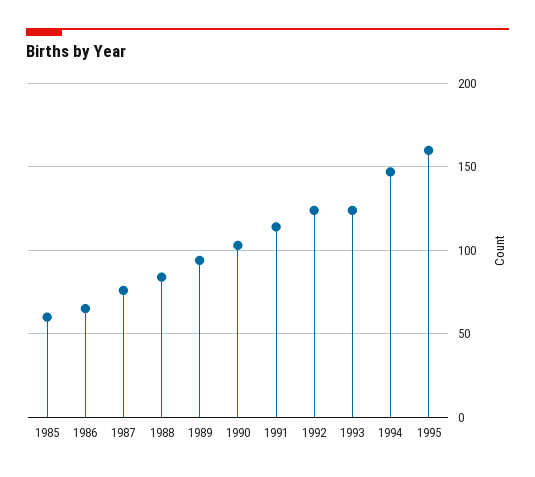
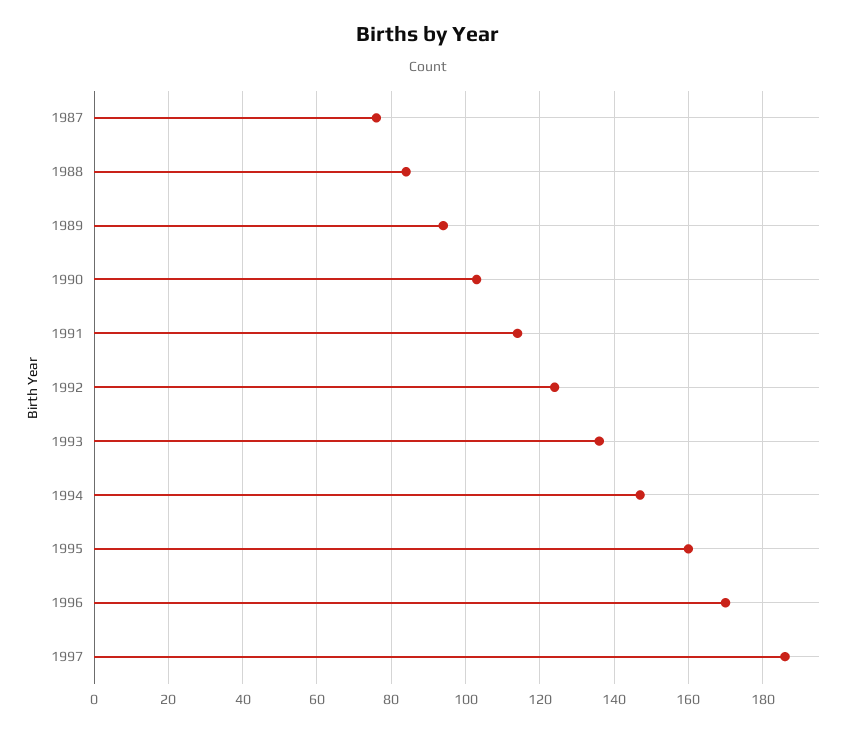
1985: 60 -> none
1986: 65 -> none
1993: 125 -> 135
1996: none -> 170
1997: none -> 185

